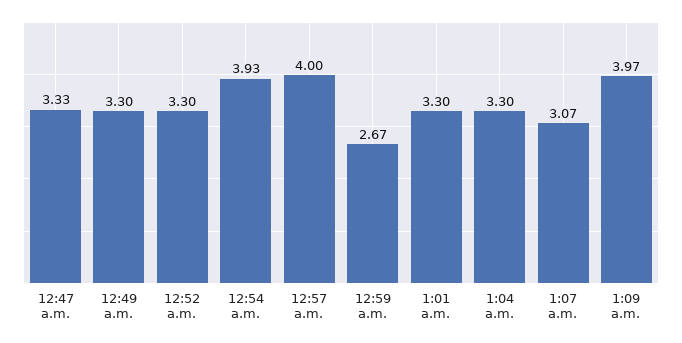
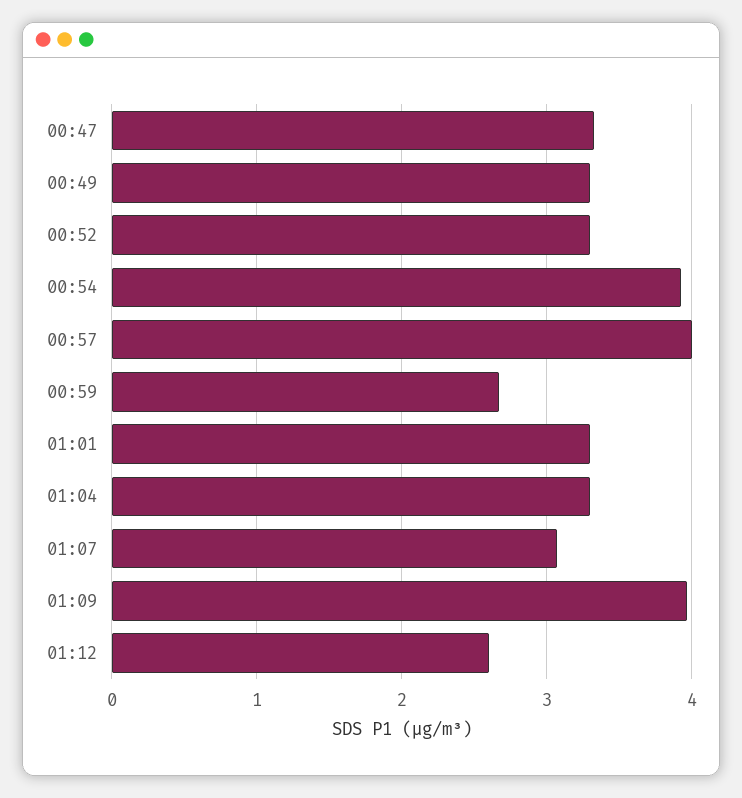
01:12: none -> 2.6

